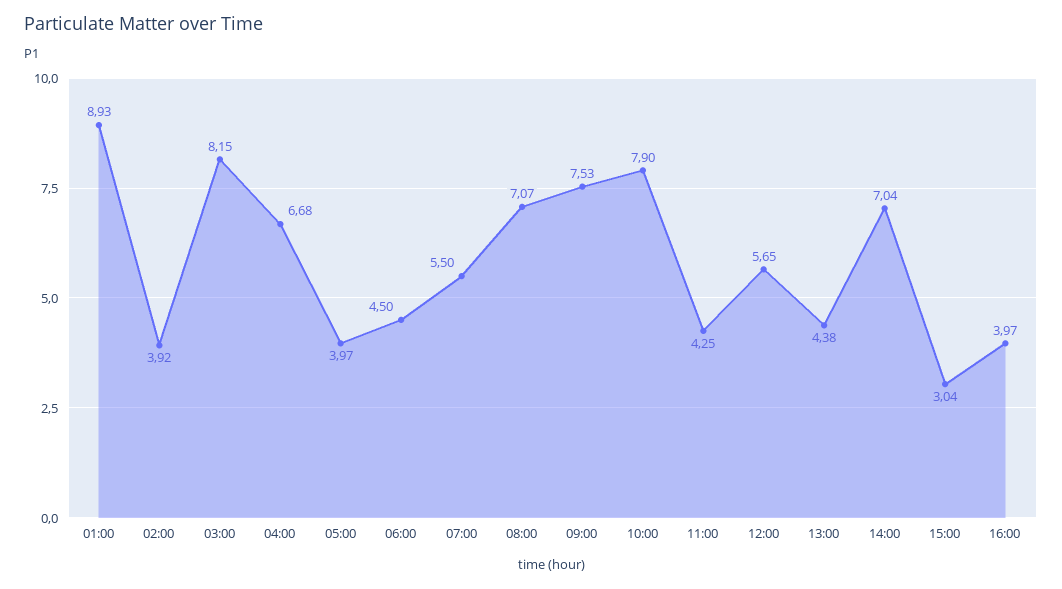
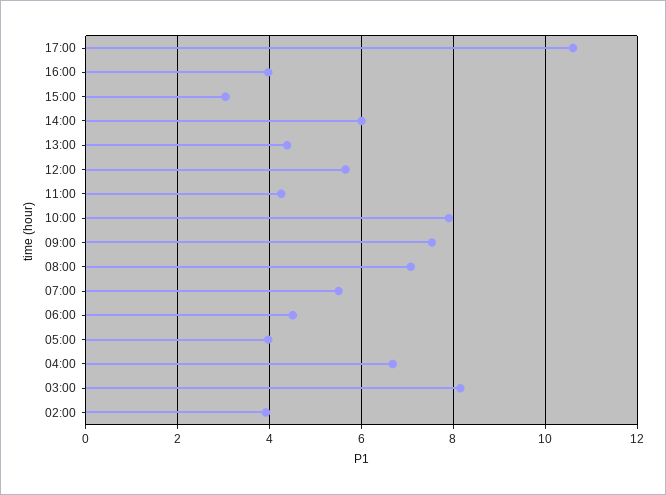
01:00: 8.93 -> none
14:00: 7.04 -> 6
17:00: none -> 10.6

